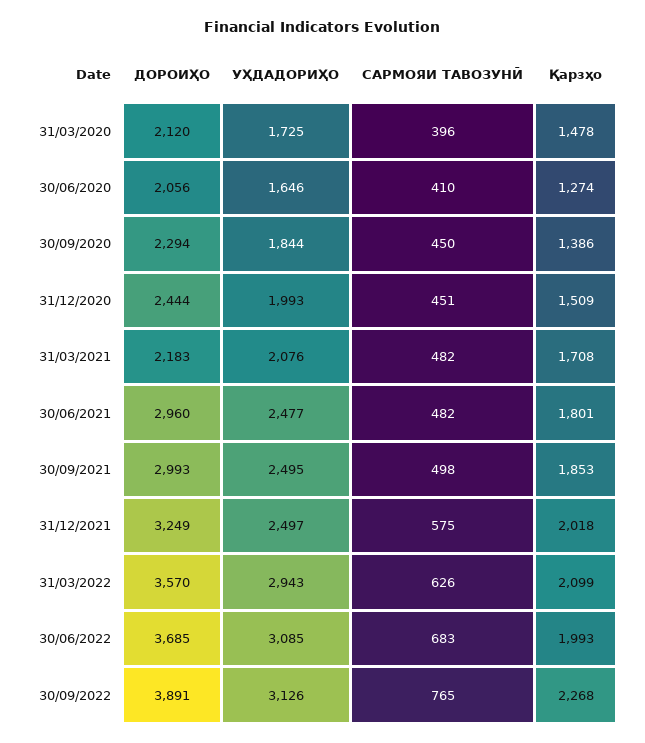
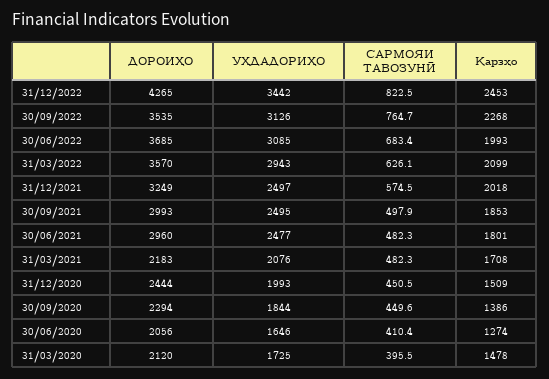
ДОРОИҲО, 30/09/2022: 3891 -> 3535
ДОРОИҲО, 31/12/2022: none -> 4265
УҲДАДОРИҲО, 31/12/2022: none -> 3442
САРМОЯИ ТАВОЗУНӢ, 31/12/2022: none -> 822.5
Қарзҳо, 31/12/2022: none -> 2453

